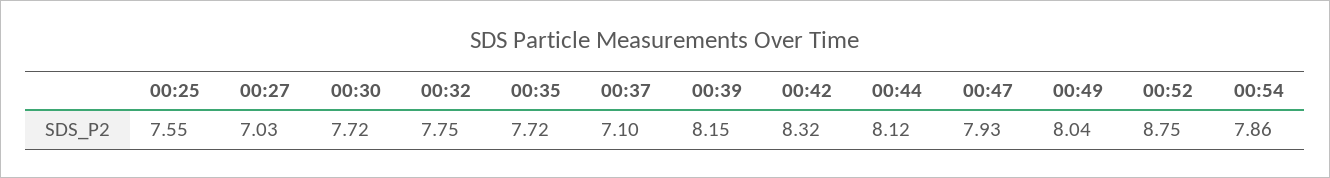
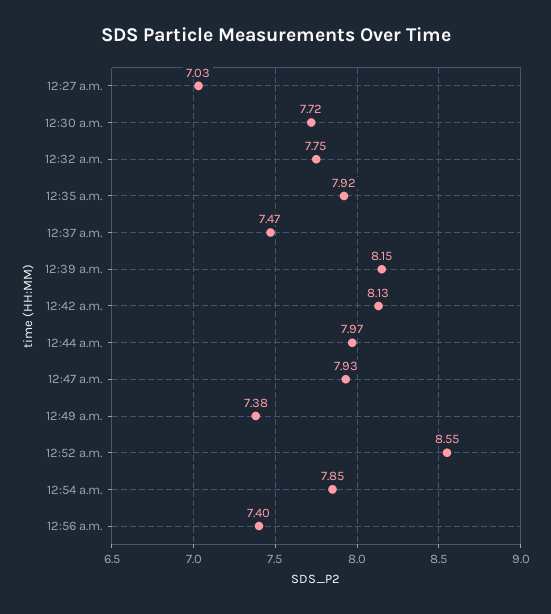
00:25: 7.55 -> none
00:35: 7.72 -> 7.92
00:37: 7.1 -> 7.47
00:42: 8.32 -> 8.13
00:44: 8.12 -> 7.97
00:49: 8.04 -> 7.38
00:52: 8.75 -> 8.55
00:54: 7.86 -> 7.85
12:56 a.m.: none -> 7.4

